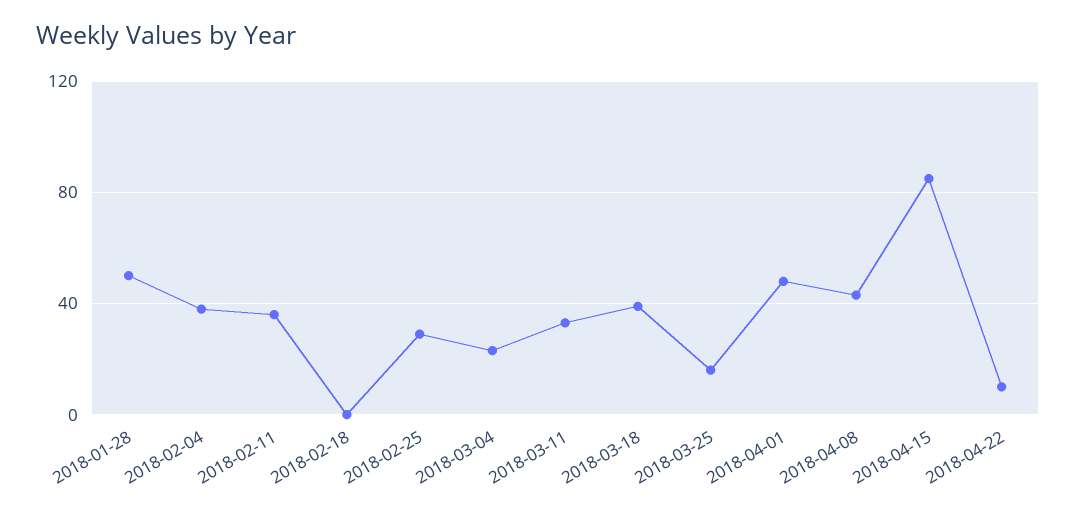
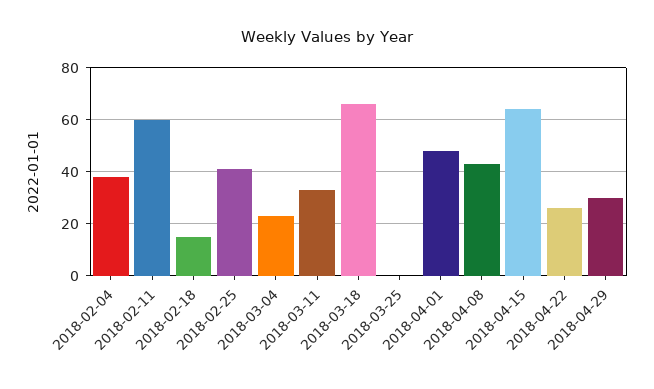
2018-01-28: 50 -> none
2018-02-11: 35 -> 60
2018-02-18: 0 -> 15
2018-02-25: 30 -> 40
2018-03-18: 40 -> 65
2018-03-25: 15 -> 0
2018-04-15: 85 -> 65
2018-04-22: 10 -> 25
2018-04-29: none -> 30

